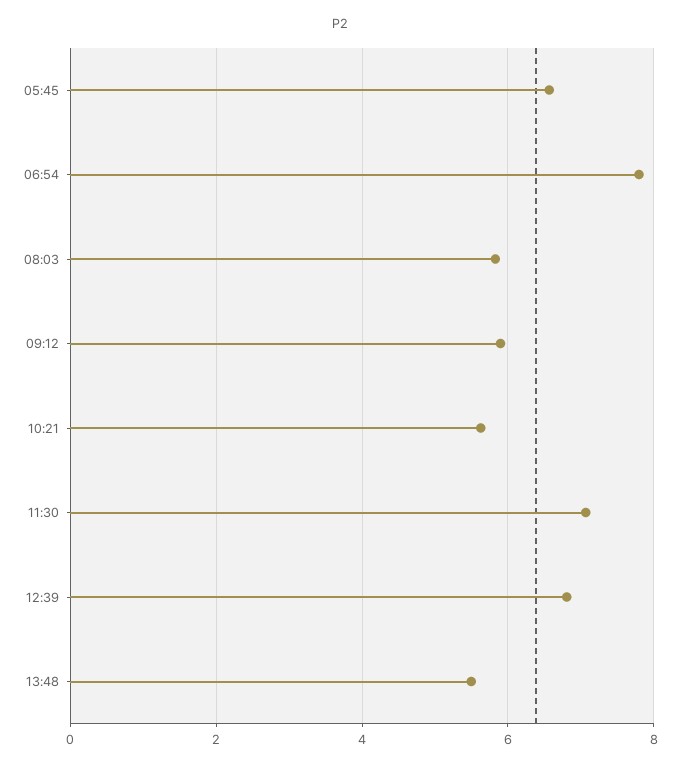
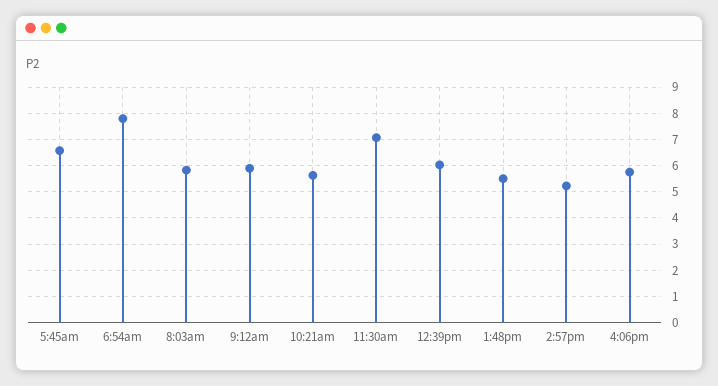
12:39: 6.8 -> 6
2:57pm: none -> 5.25
4:06pm: none -> 5.75

